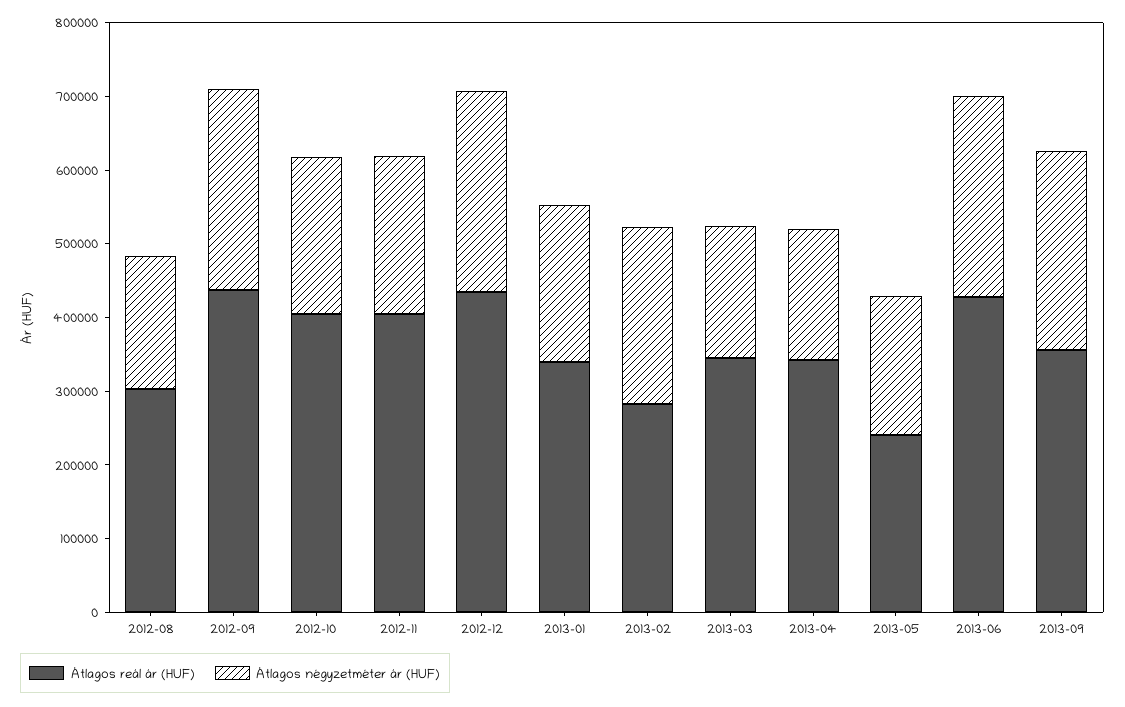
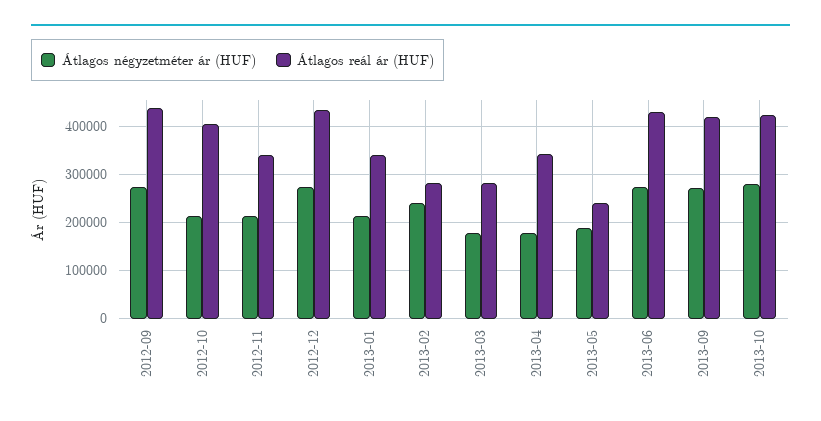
Átlagos reál ár (HUF), 2012-08: 300000 -> none
Átlagos négyzetméter ár (HUF), 2012-08: 180000 -> none
Átlagos reál ár (HUF), 2012-11: 400000 -> 340000
Átlagos reál ár (HUF), 2013-03: 340000 -> 280000
Átlagos reál ár (HUF), 2013-09: 360000 -> 420000
Átlagos négyzetméter ár (HUF), 2013-10: none -> 280000
Átlagos reál ár (HUF), 2013-10: none -> 420000

